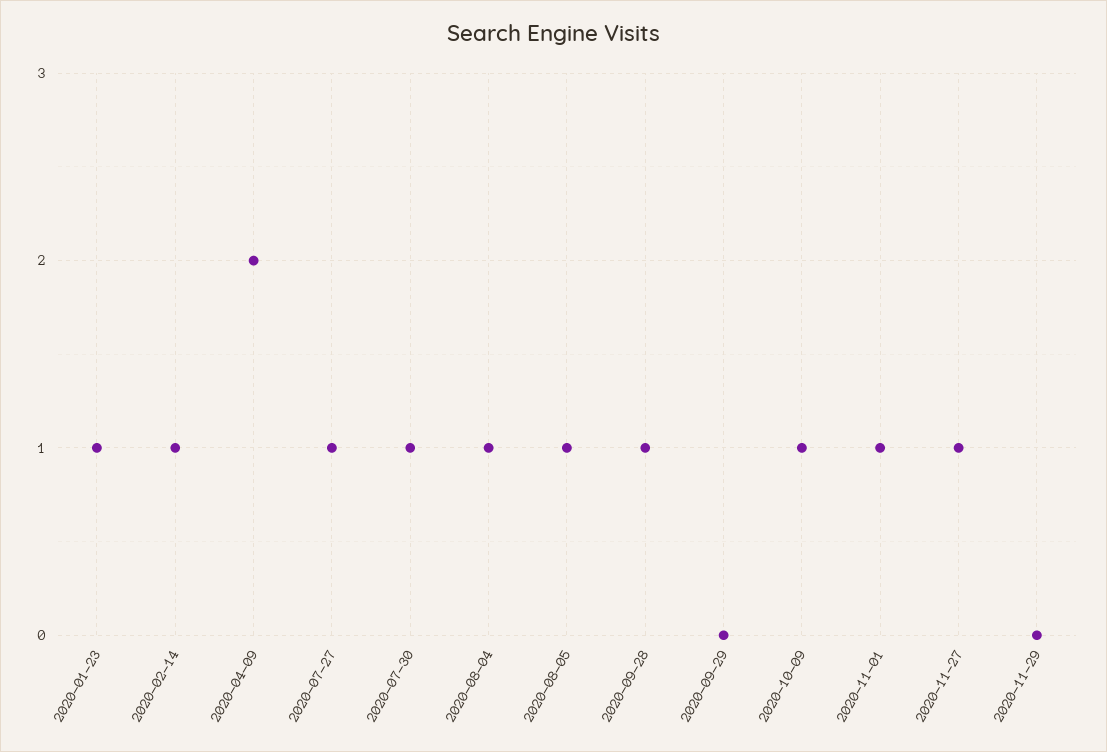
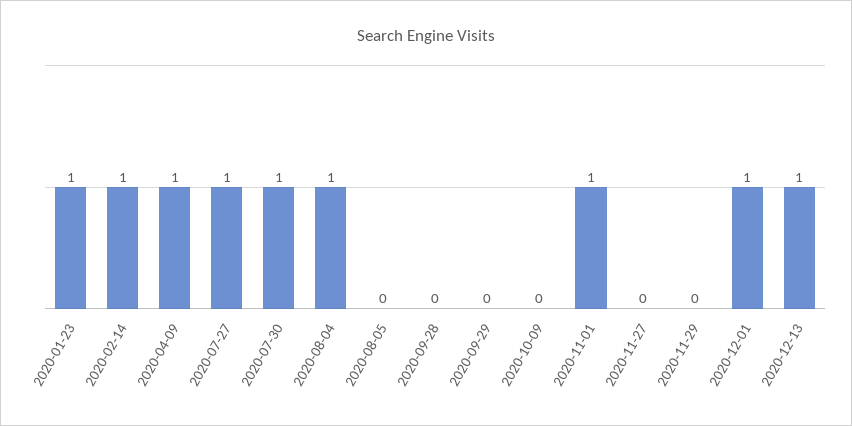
2020-04-09: 2 -> 1
2020-08-05: 1 -> 0
2020-09-28: 1 -> 0
2020-10-09: 1 -> 0
2020-11-27: 1 -> 0
2020-12-01: none -> 1
2020-12-13: none -> 1

